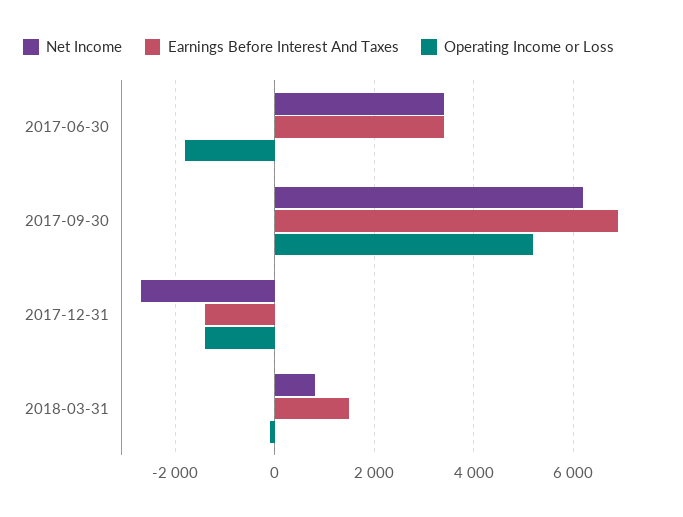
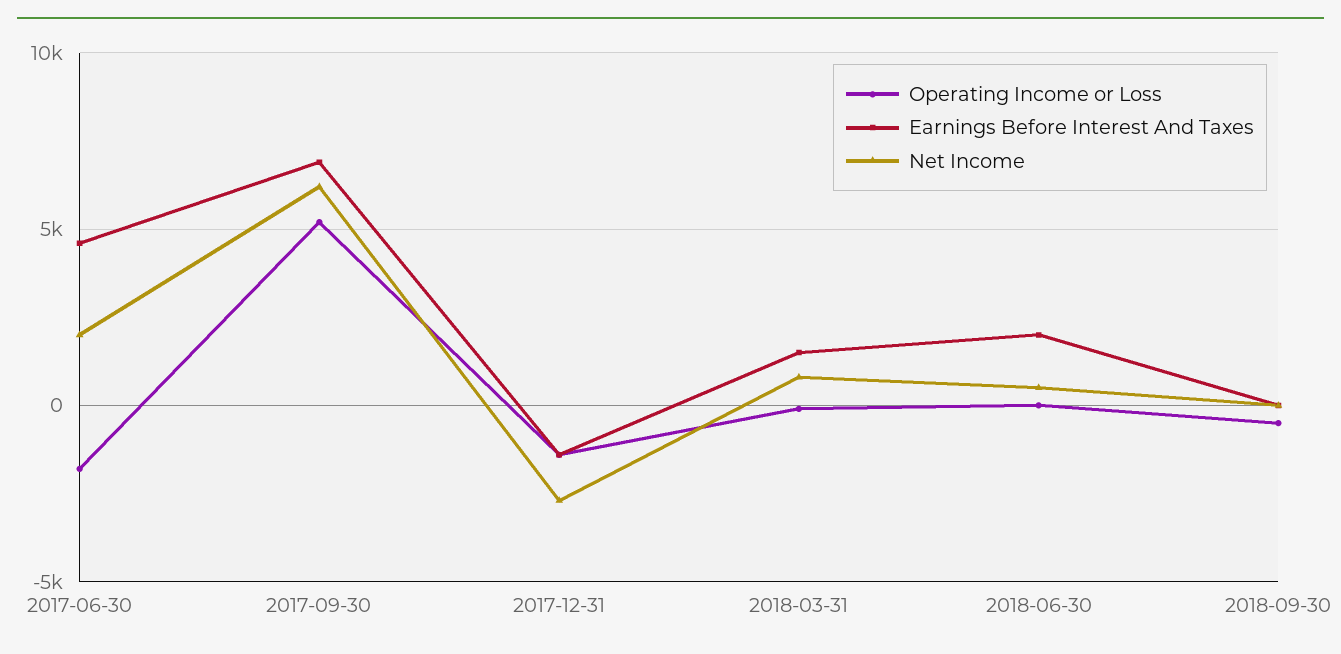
Net Income, 2017-06-30: 3400 -> 2000
Earnings Before Interest And Taxes, 2017-06-30: 3400 -> 4500
Operating Income or Loss, 2018-06-30: none -> 0
Earnings Before Interest And Taxes, 2018-06-30: none -> 2000
Net Income, 2018-06-30: none -> 500
Operating Income or Loss, 2018-09-30: none -> -500
Earnings Before Interest And Taxes, 2018-09-30: none -> 0
Net Income, 2018-09-30: none -> 0

